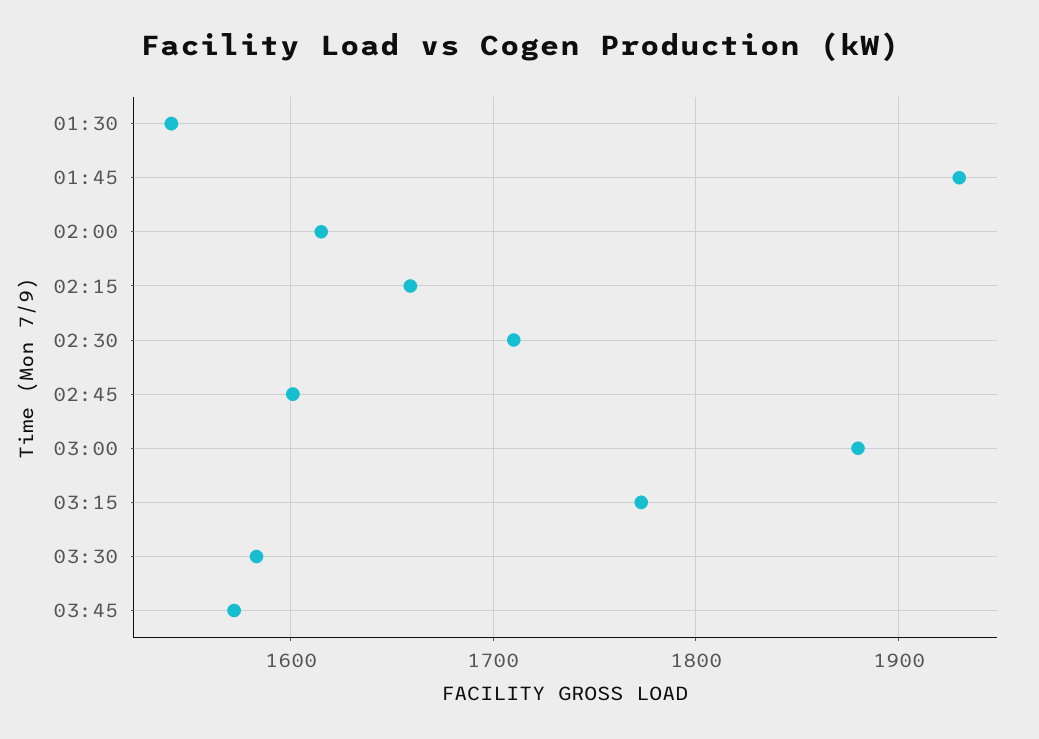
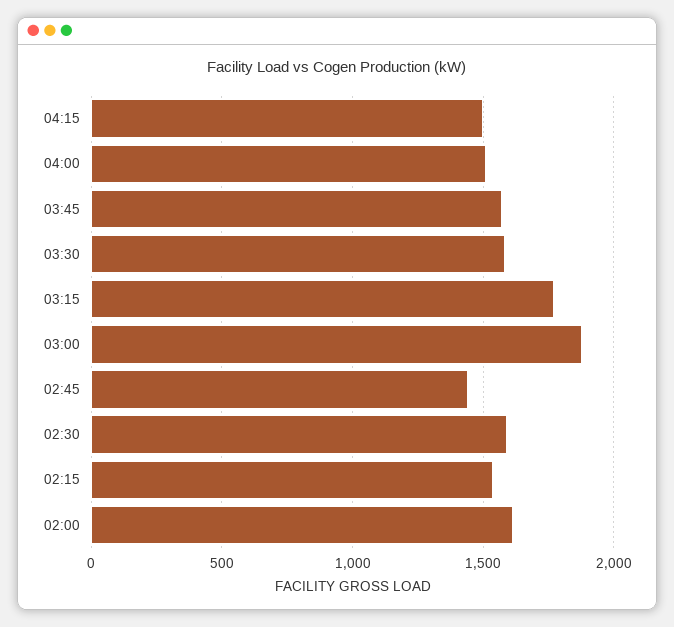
01:30: 1540 -> none
01:45: 1930 -> none
02:15: 1660 -> 1550
02:30: 1710 -> 1600
02:45: 1600 -> 1450
04:15: none -> 1500
04:00: none -> 1500

